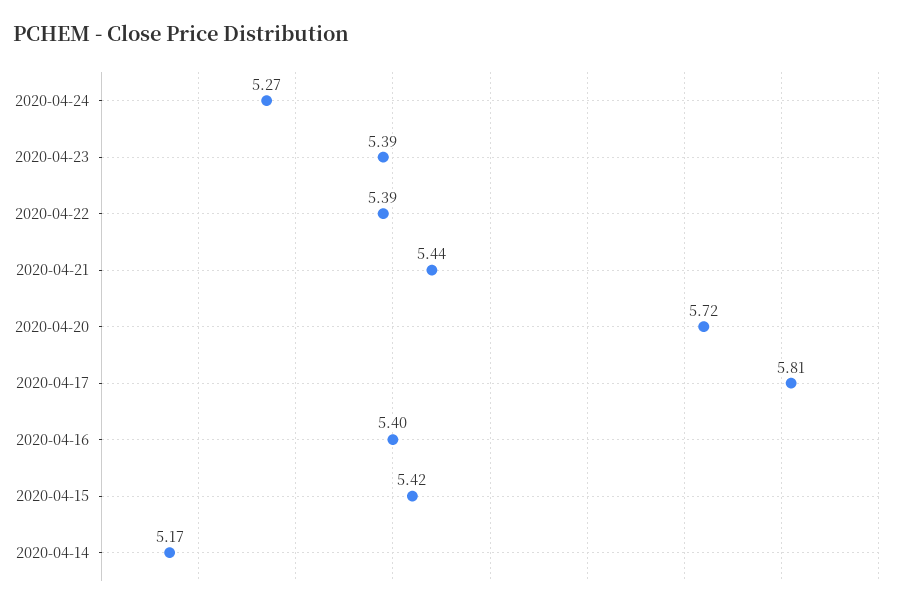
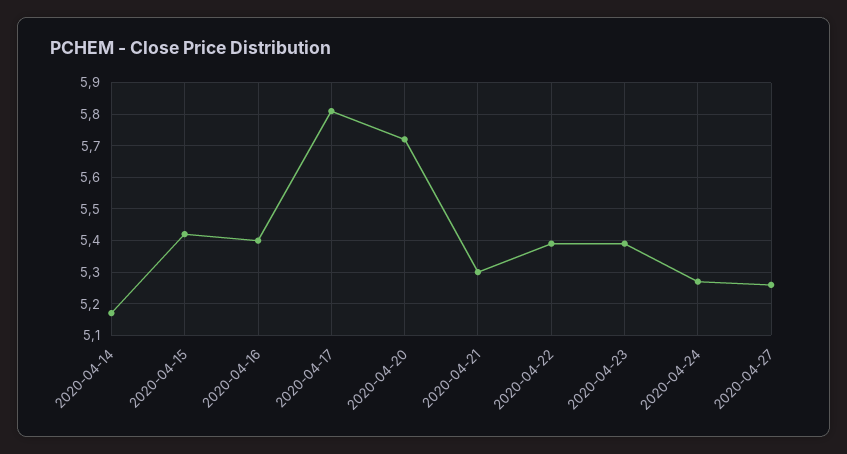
2020-04-21: 5.44 -> 5.3
2020-04-27: none -> 5.25

